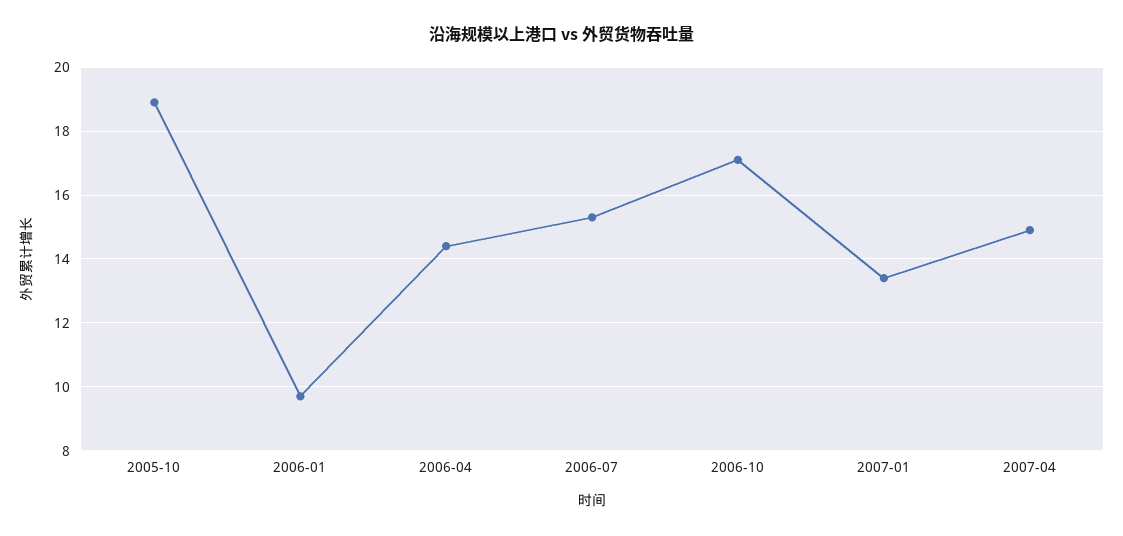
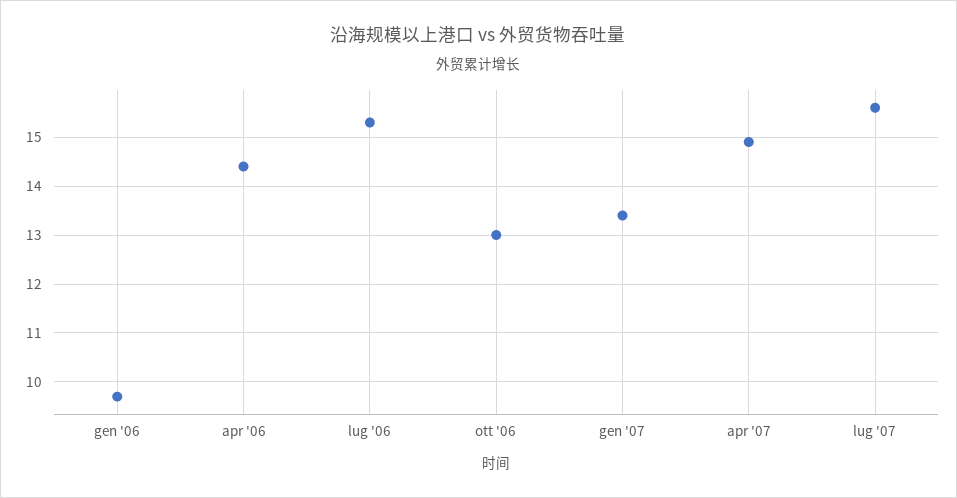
2005-10: 19 -> none
2006-10: 17 -> 13
lug '07: none -> 15.5

